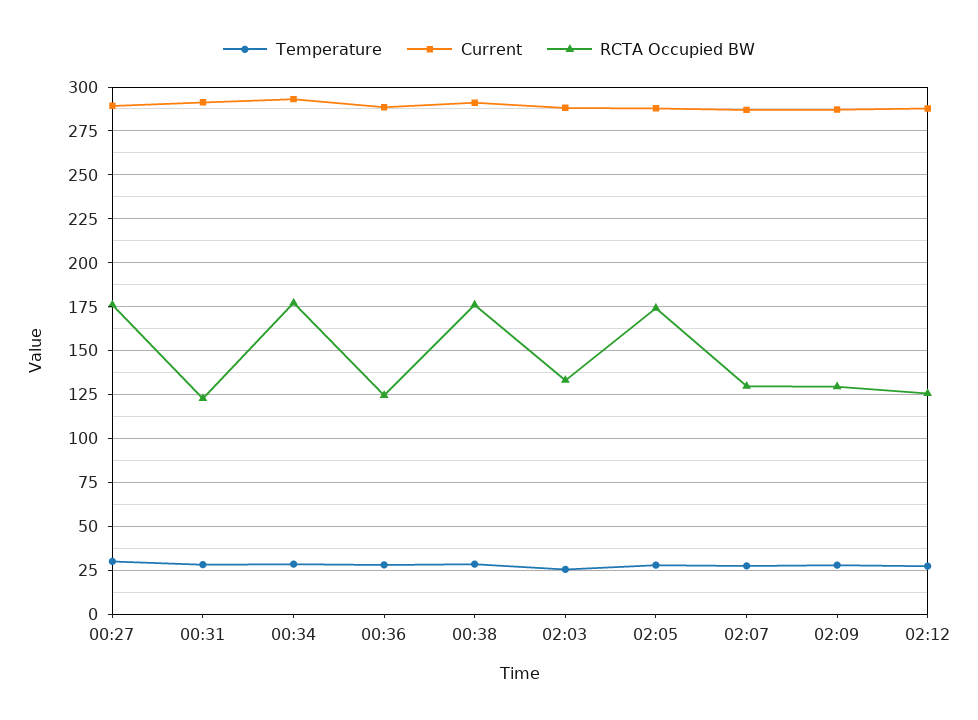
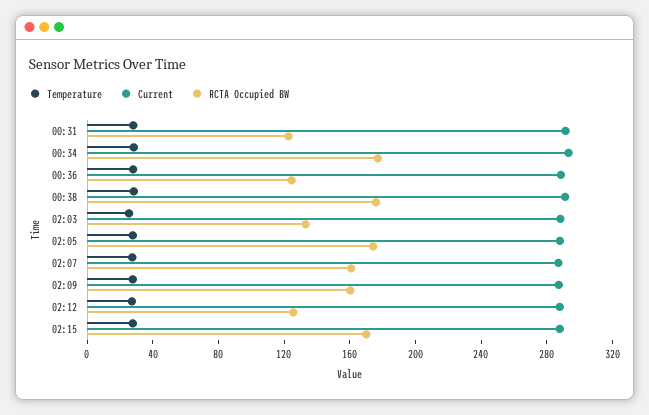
Temperature, 00:27: 30 -> none
Current, 00:27: 290 -> none
RCTA Occupied BW, 00:27: 175 -> none
RCTA Occupied BW, 02:07: 130 -> 160
RCTA Occupied BW, 02:09: 130 -> 160
Temperature, 02:15: none -> 30
Current, 02:15: none -> 290
RCTA Occupied BW, 02:15: none -> 170

